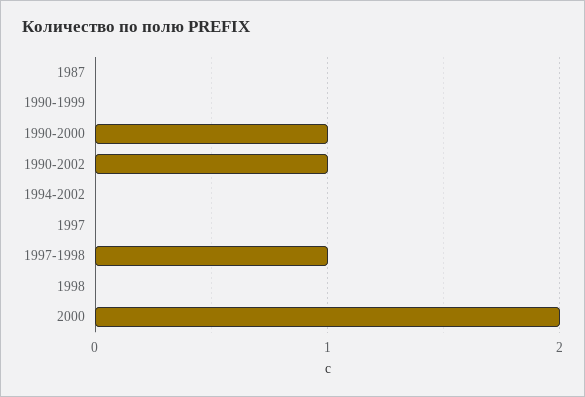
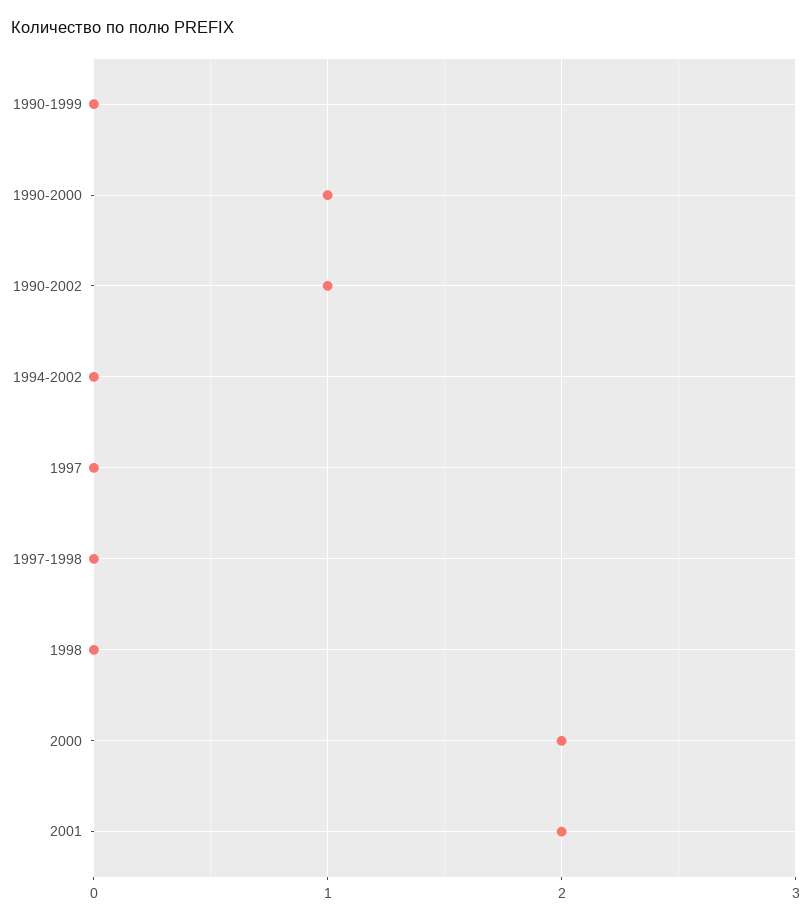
1987: 0 -> none
1997-1998: 1 -> 0
2001: none -> 2

